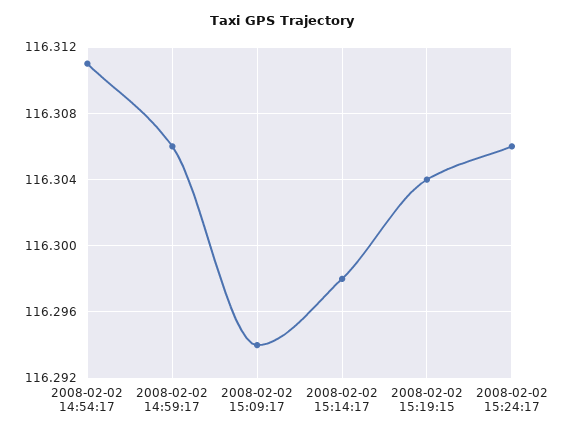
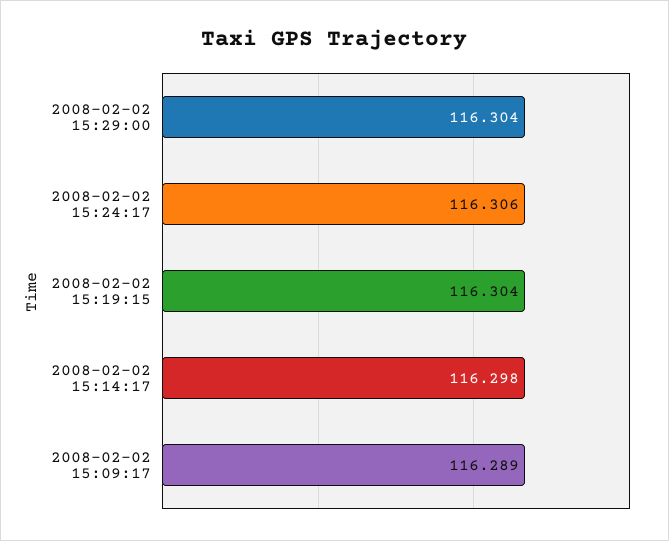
2008-02-02 14:54:17: 116.311 -> none
2008-02-02 14:59:17: 116.306 -> none
2008-02-02 15:09:17: 116.294 -> 116.289
2008-02-02 15:29:00: none -> 116.304

